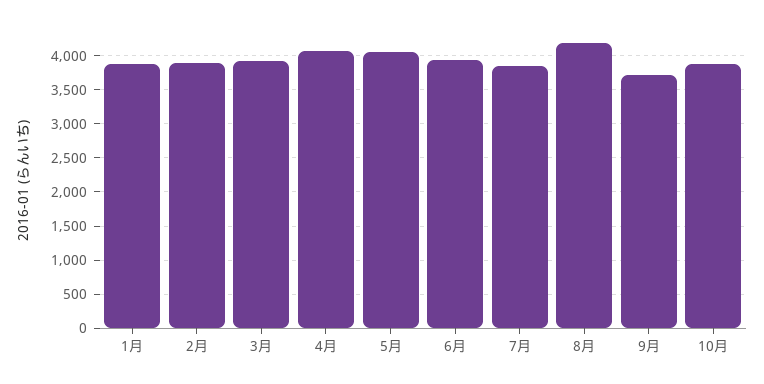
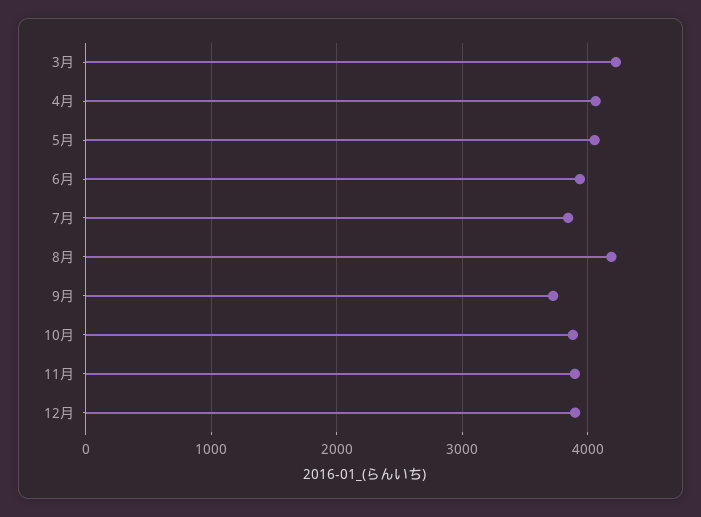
1月: 3900 -> none
2月: 3900 -> none
3月: 3900 -> 4200
11月: none -> 3900
12月: none -> 3900

